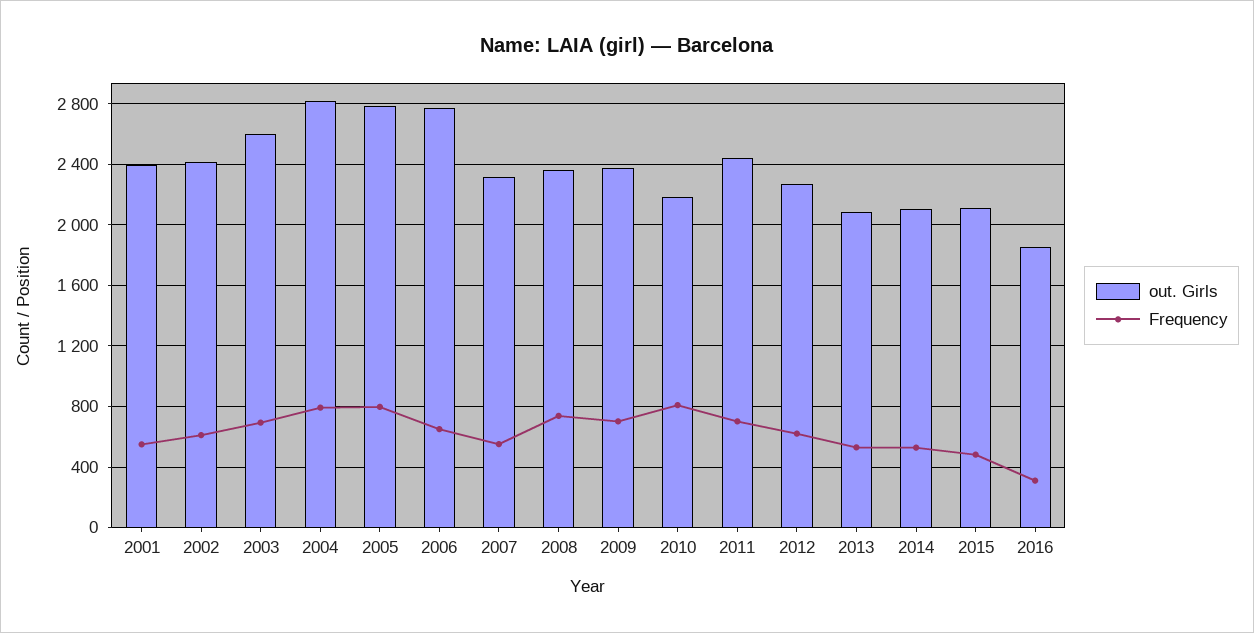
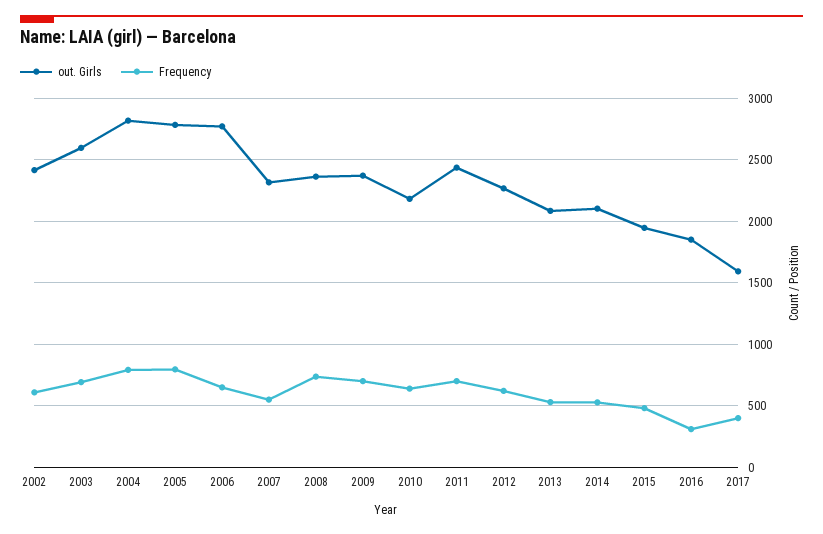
out. Girls, 2001: 2400 -> none
Frequency, 2001: 550 -> none
Frequency, 2010: 800 -> 650
out. Girls, 2015: 2100 -> 1950
out. Girls, 2017: none -> 1600
Frequency, 2017: none -> 400

